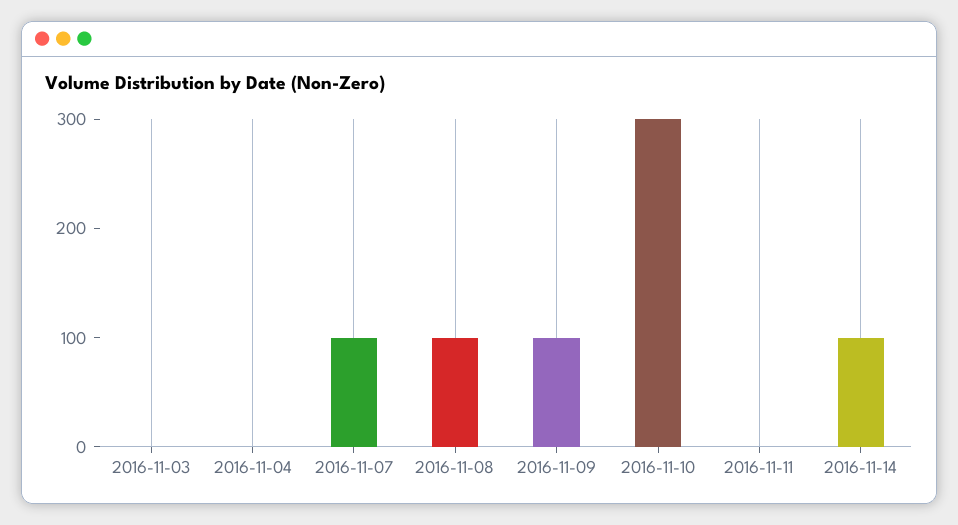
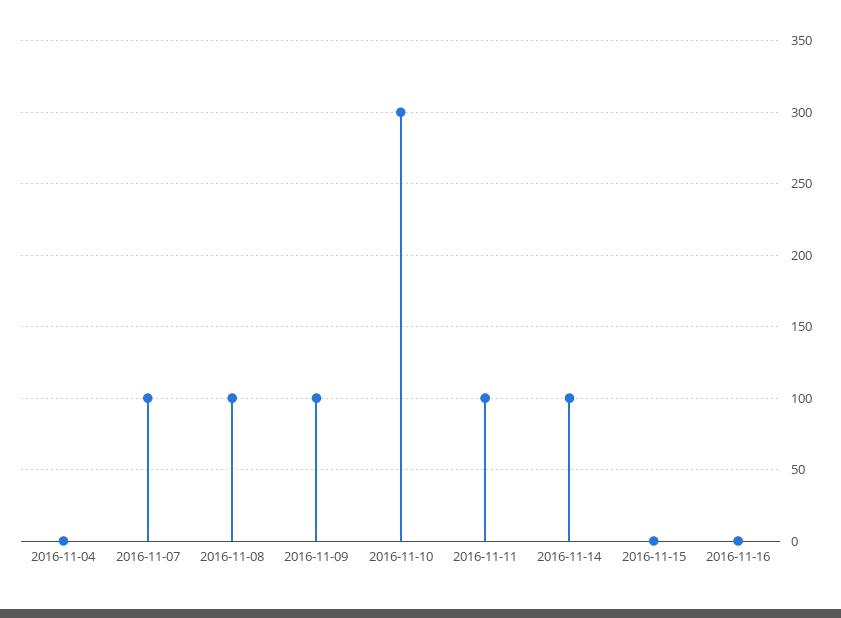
2016-11-03: 0 -> none
2016-11-11: 0 -> 100
2016-11-15: none -> 0
2016-11-16: none -> 0

